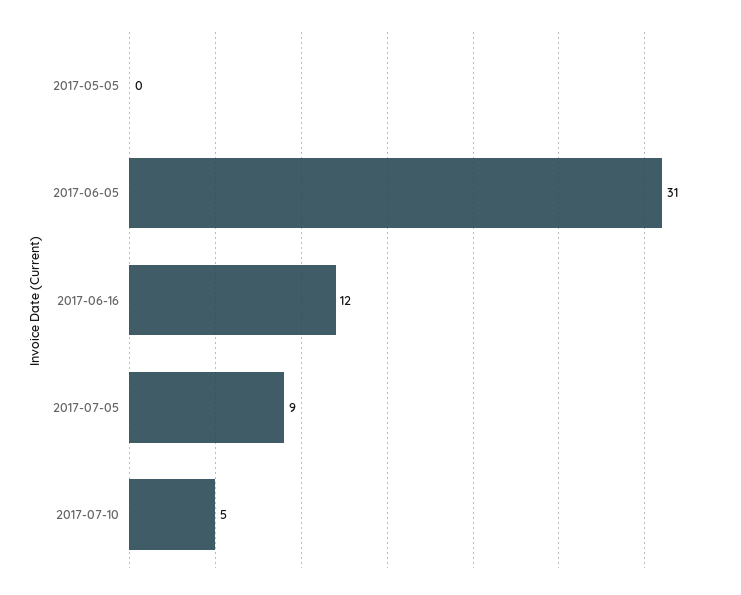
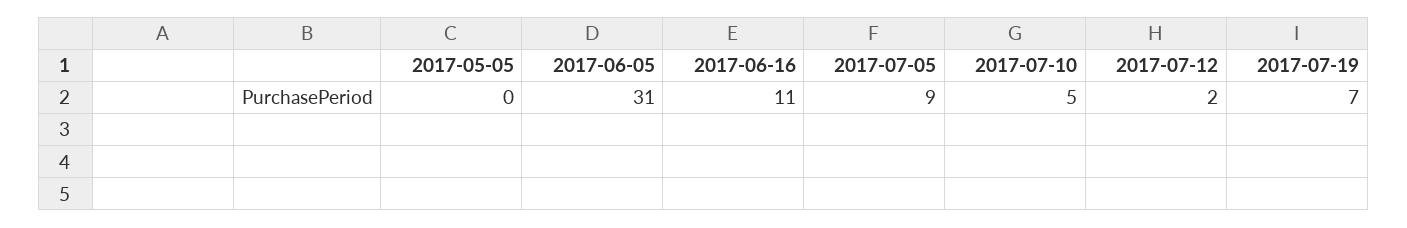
2017-06-16: 12 -> 11
2017-07-12: none -> 2
2017-07-19: none -> 7

